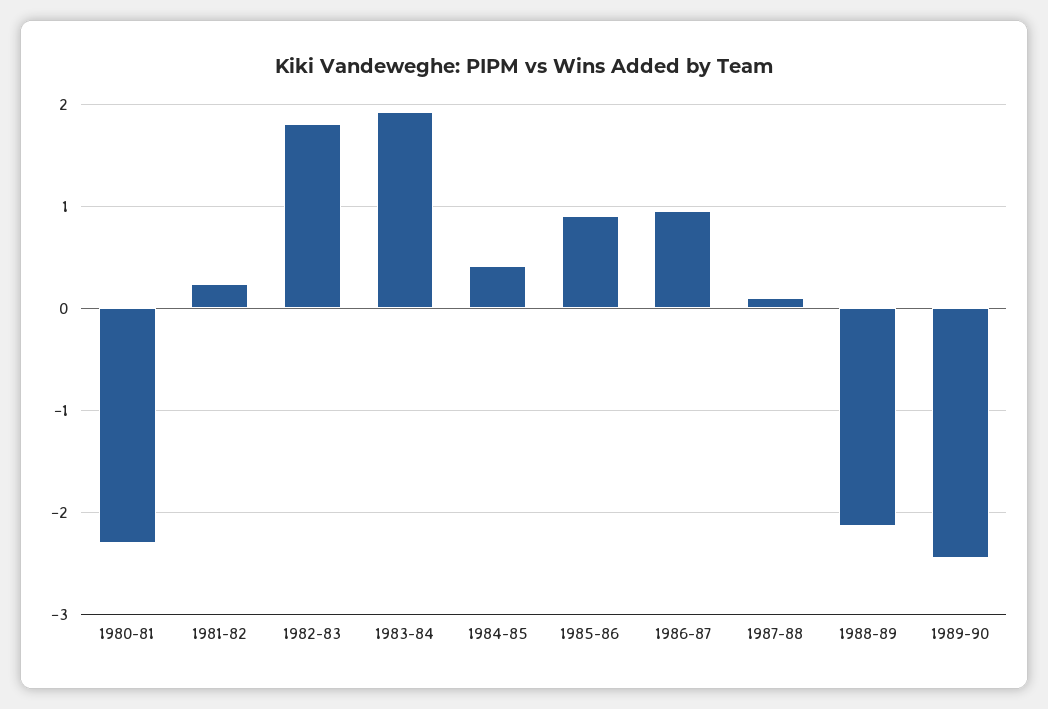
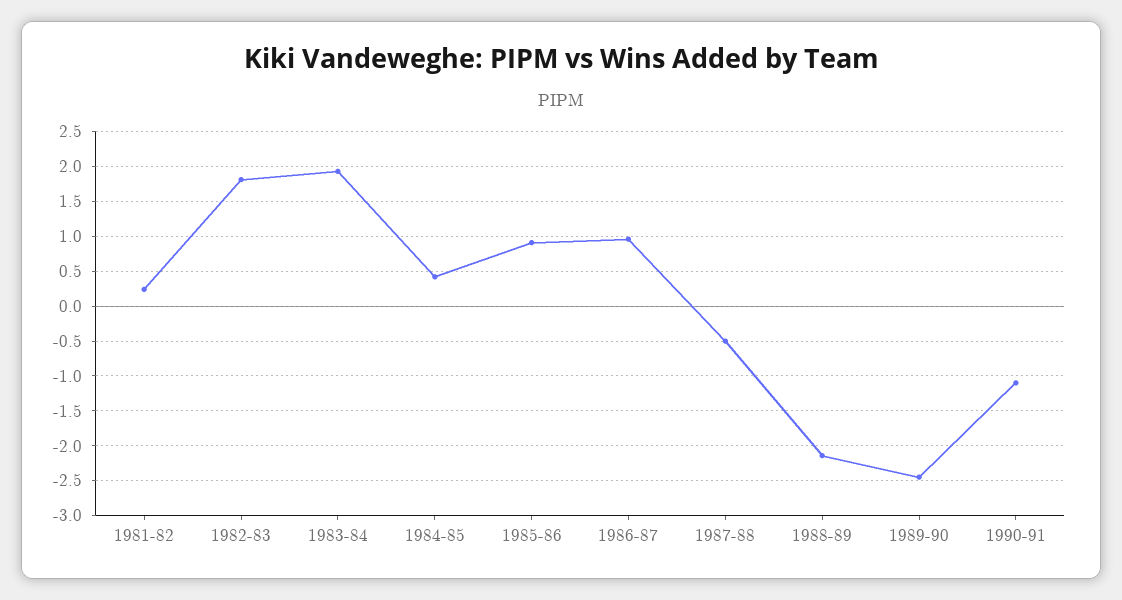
1980-81: -2.3 -> none
1987-88: 0.1 -> -0.5
1990-91: none -> -1.1

